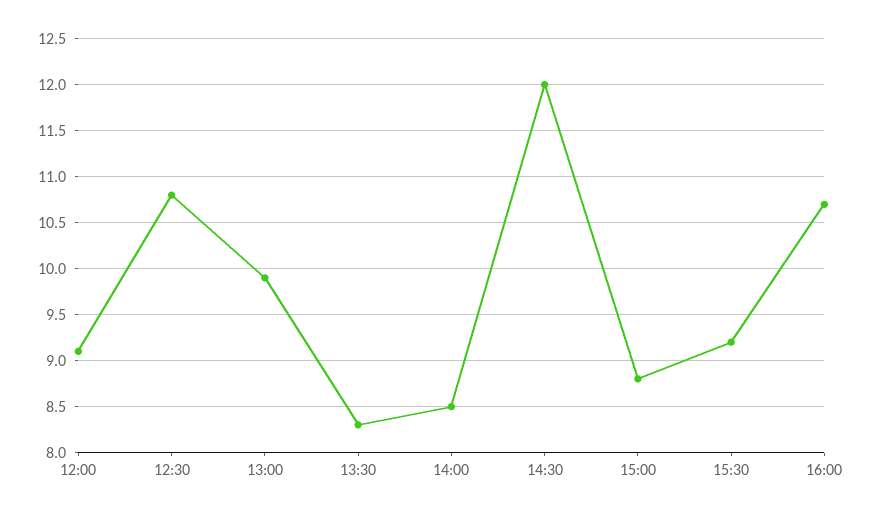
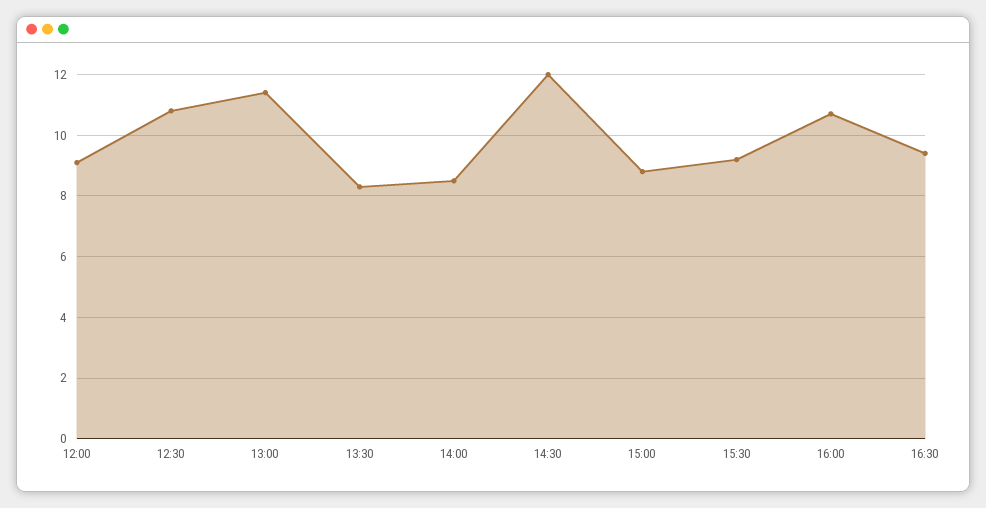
13:00: 9.9 -> 11.5
16:30: none -> 9.5

